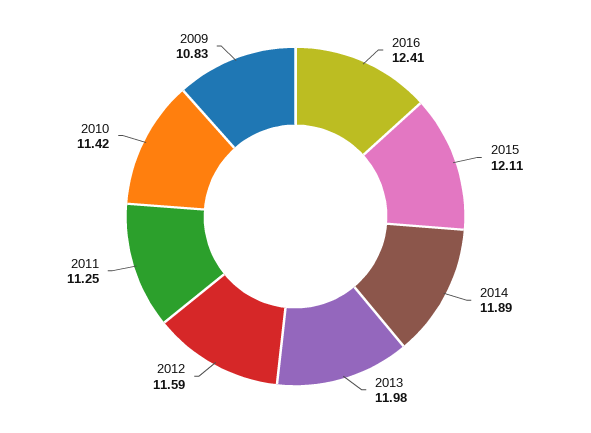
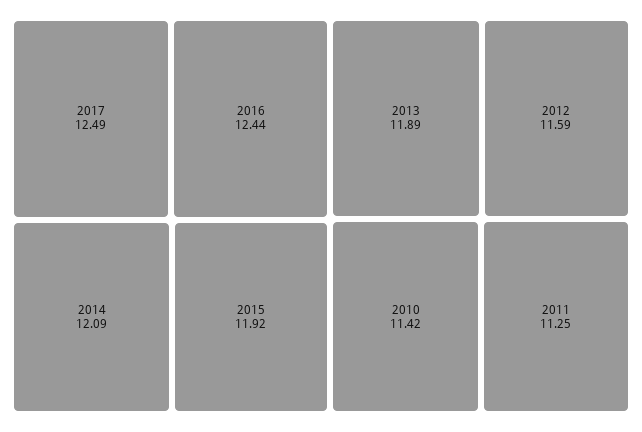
2016: 12.41 -> 12.44
2015: 12.11 -> 11.92
2014: 11.89 -> 12.09
2013: 11.98 -> 11.89
2009: 10.83 -> none
2017: none -> 12.49

